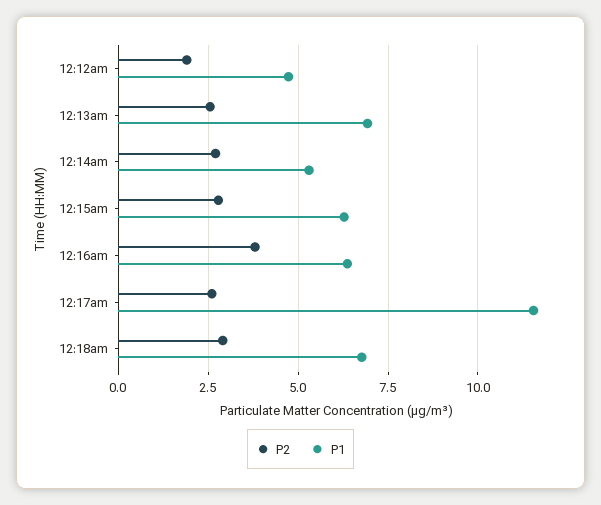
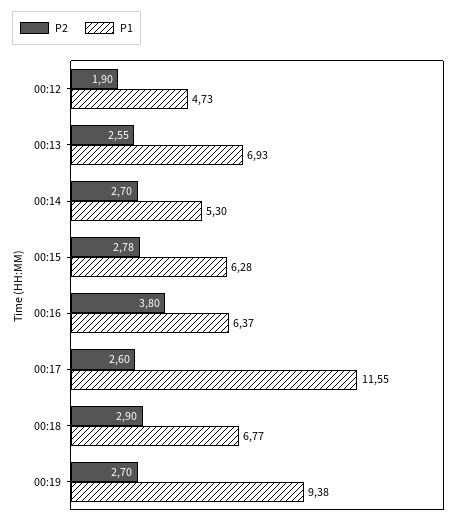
P2, 00:19: none -> 2.7
P1, 00:19: none -> 9.38

